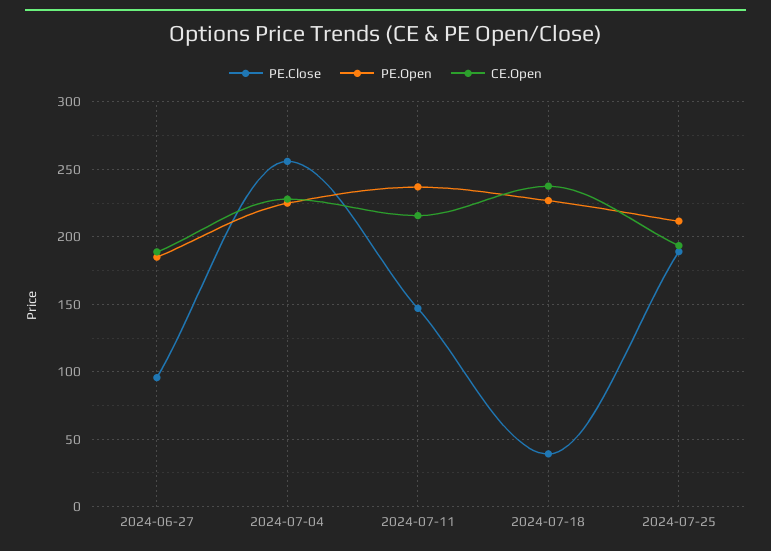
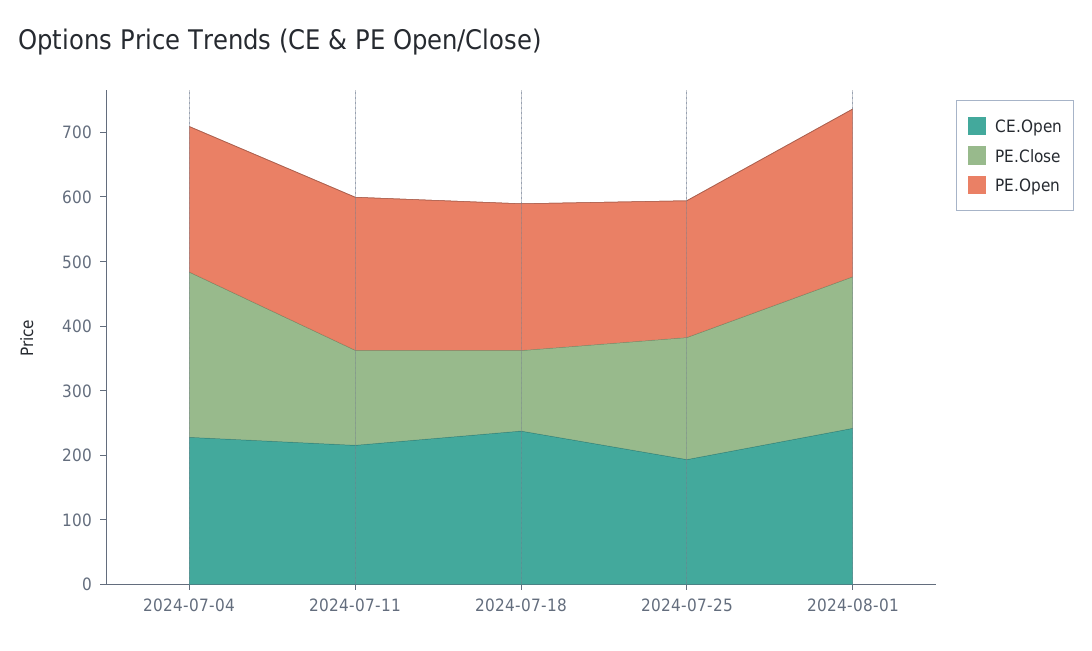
PE.Close, 2024-06-27: 95 -> none
PE.Open, 2024-06-27: 185 -> none
CE.Open, 2024-06-27: 190 -> none
PE.Close, 2024-07-18: 40 -> 120
CE.Open, 2024-08-01: none -> 240
PE.Close, 2024-08-01: none -> 240
PE.Open, 2024-08-01: none -> 260

